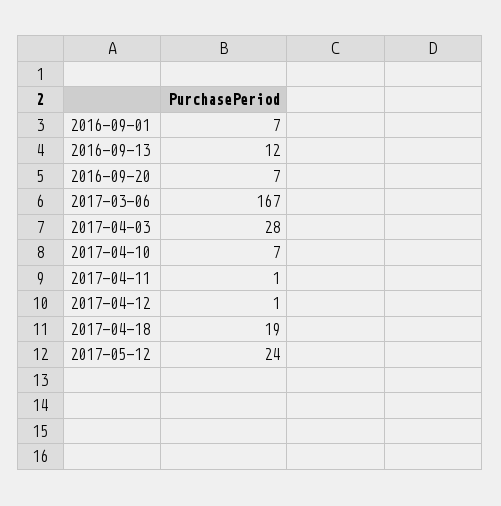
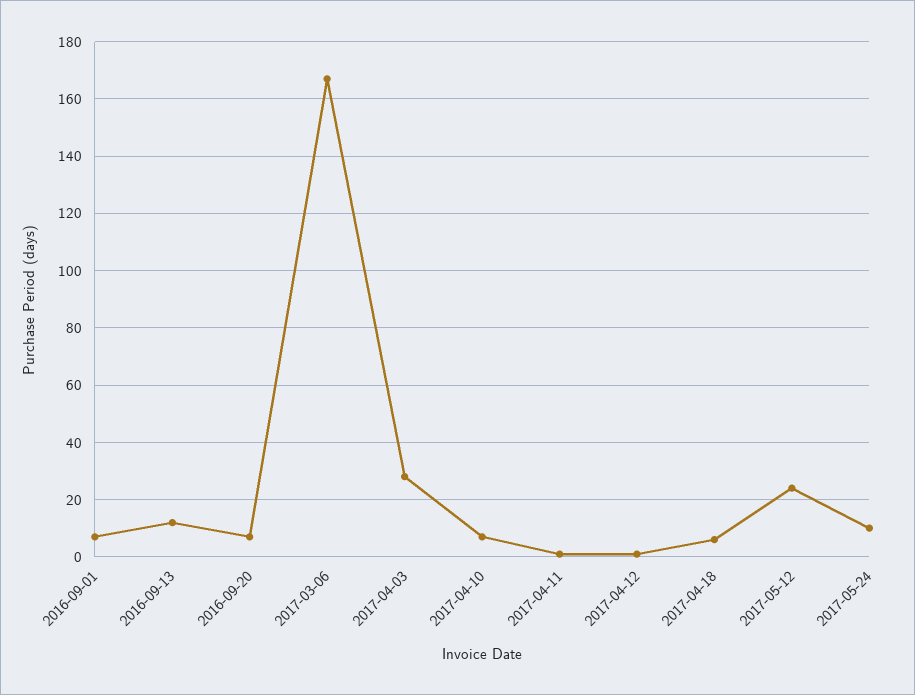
2017-04-18: 19 -> 5
2017-05-24: none -> 10

